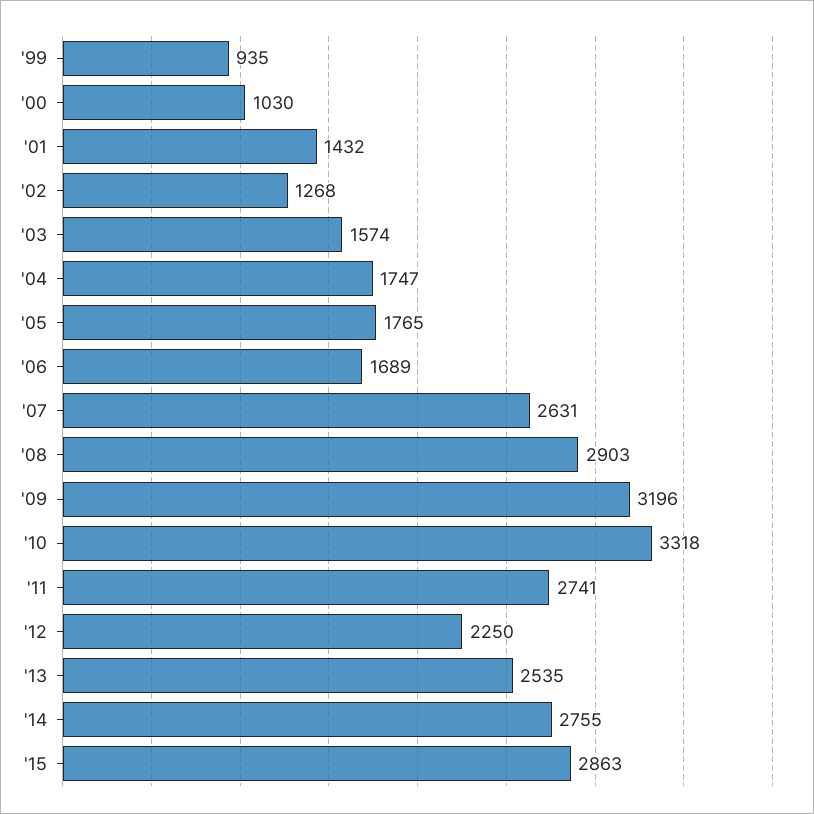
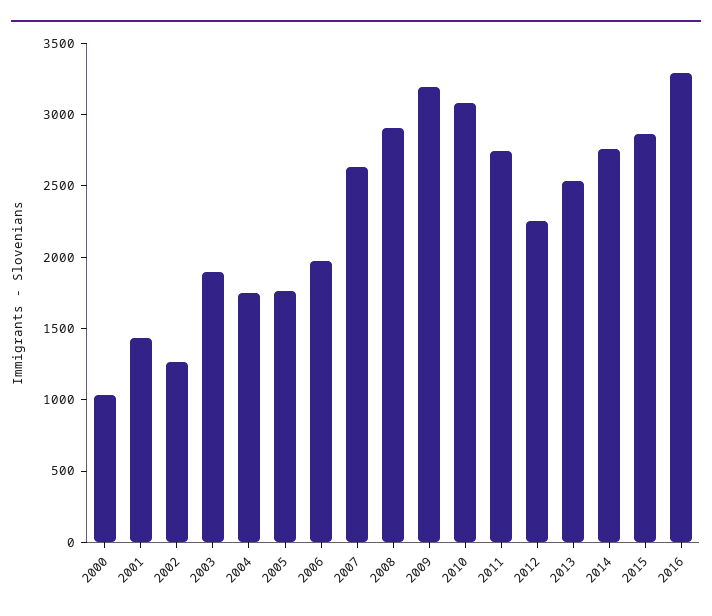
'99: 935 -> none
'03: 1574 -> 1900
'06: 1689 -> 2000
'10: 3318 -> 3100
2016: none -> 3300

